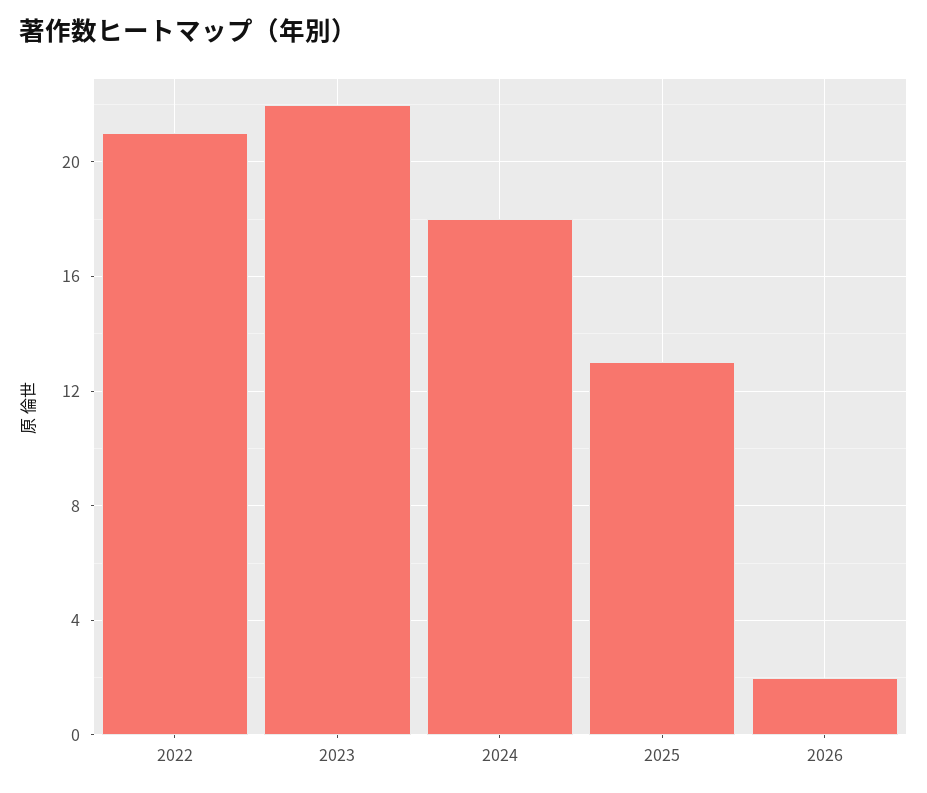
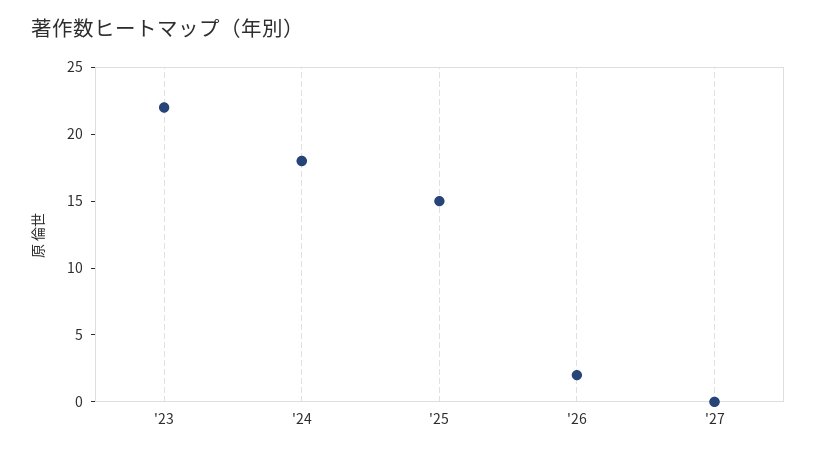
2022: 21 -> none
2025: 13 -> 15
'27: none -> 0

